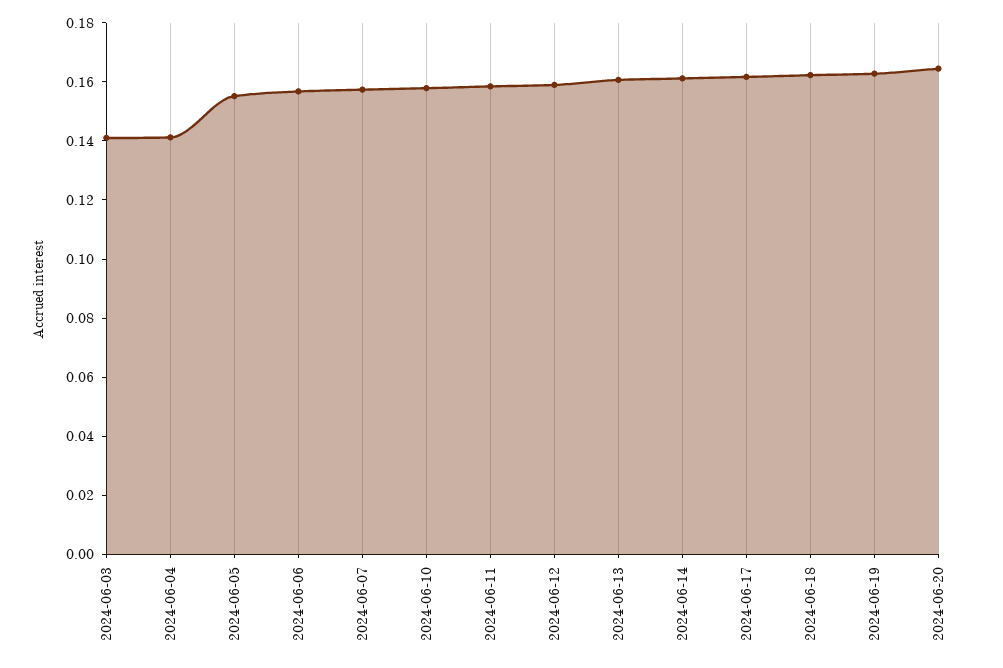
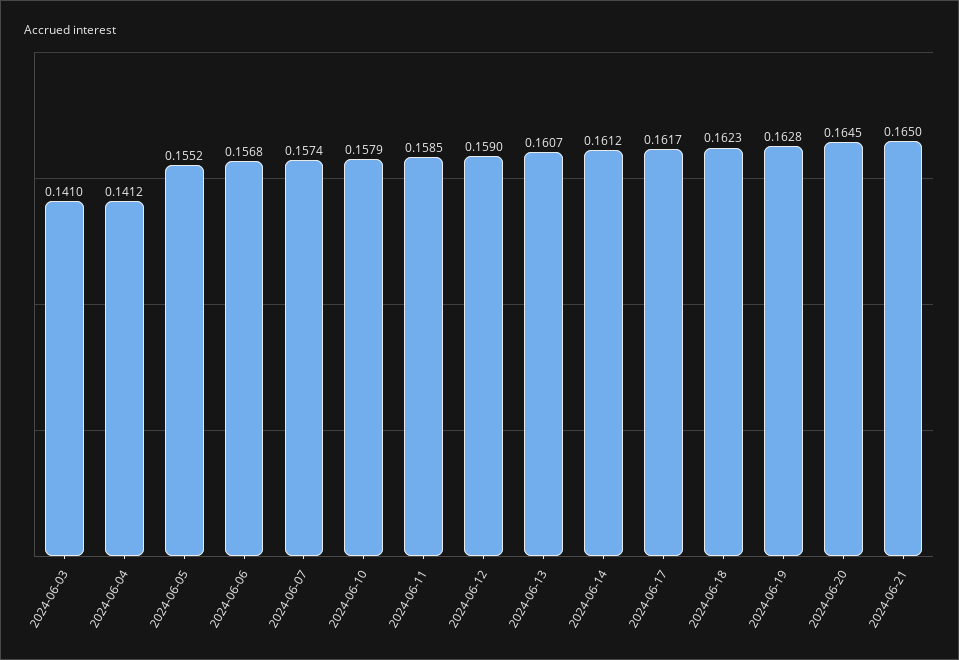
2024-06-21: none -> 0.165

